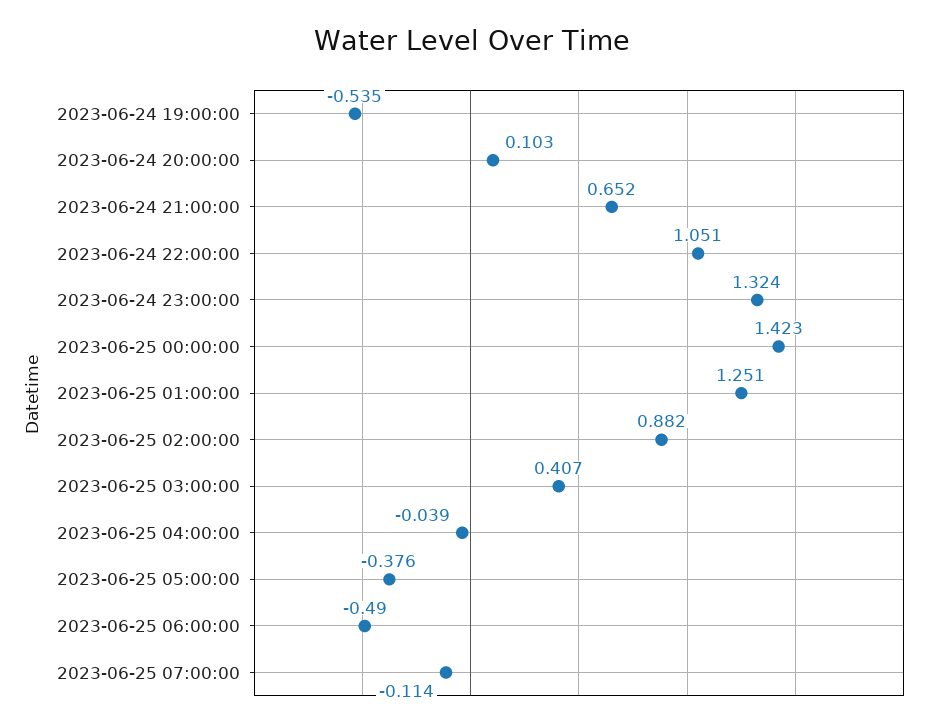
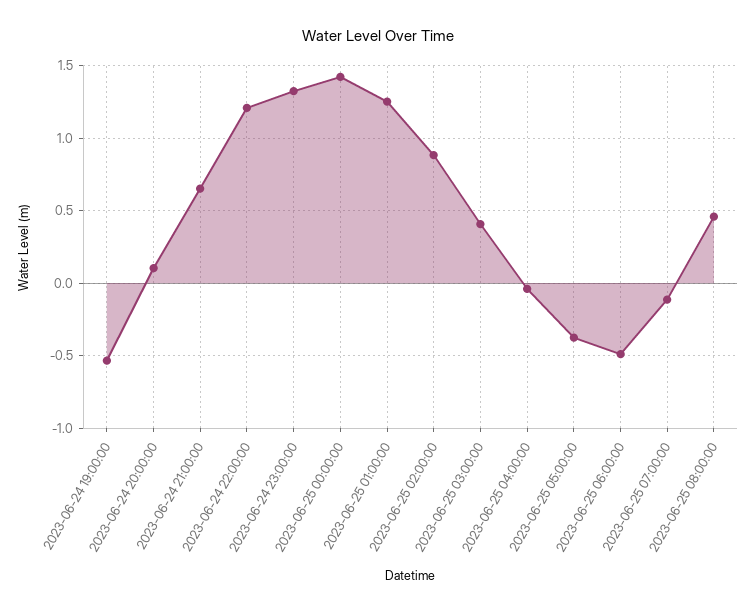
2023-06-24 22:00:00: 1.051 -> 1.2
2023-06-25 08:00:00: none -> 0.45

